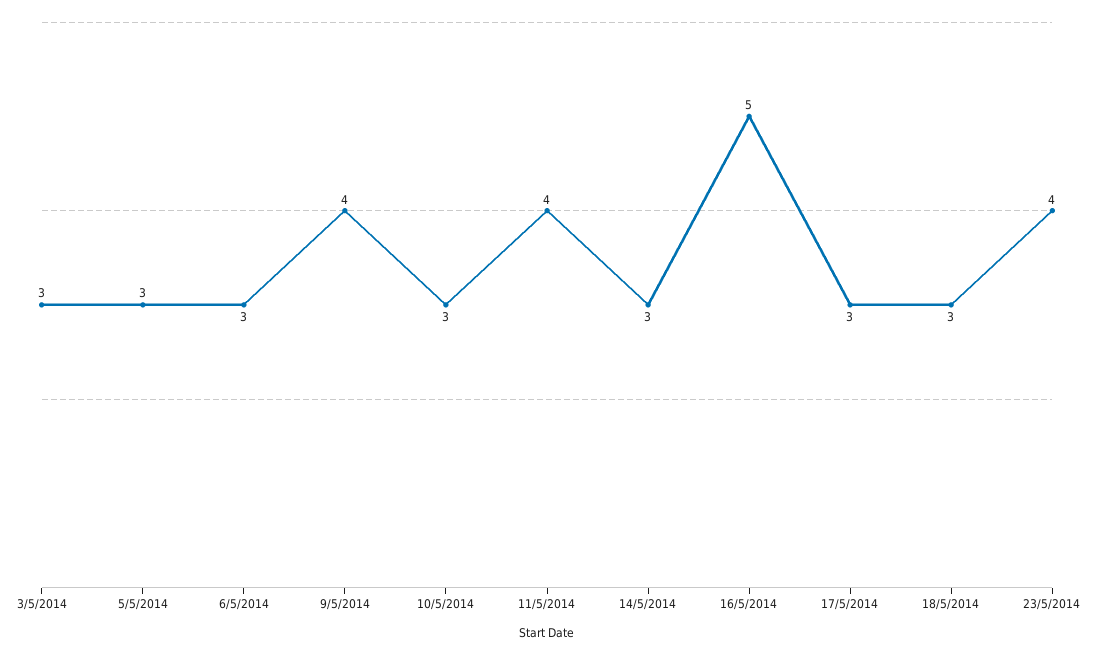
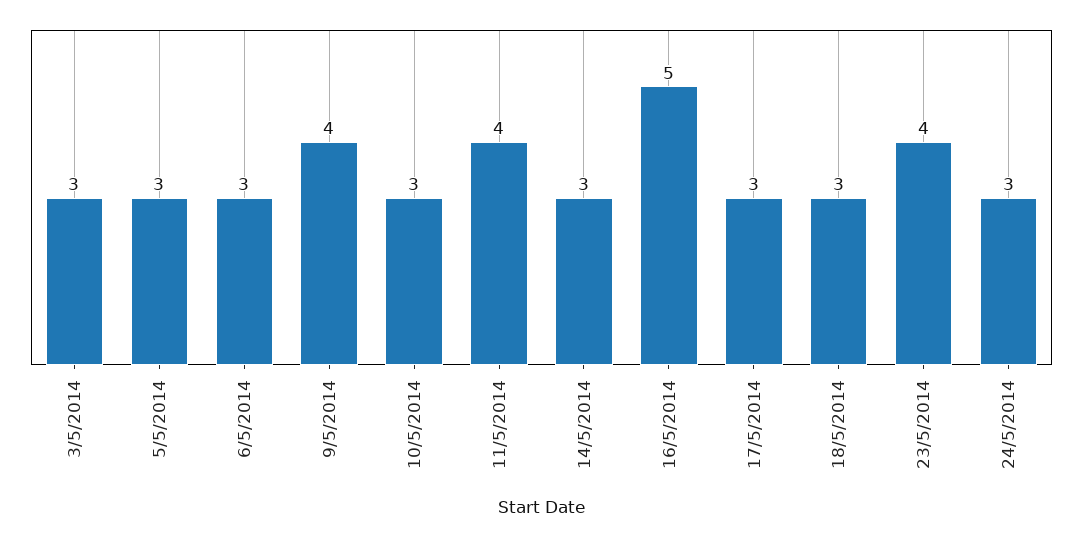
24/5/2014: none -> 3

